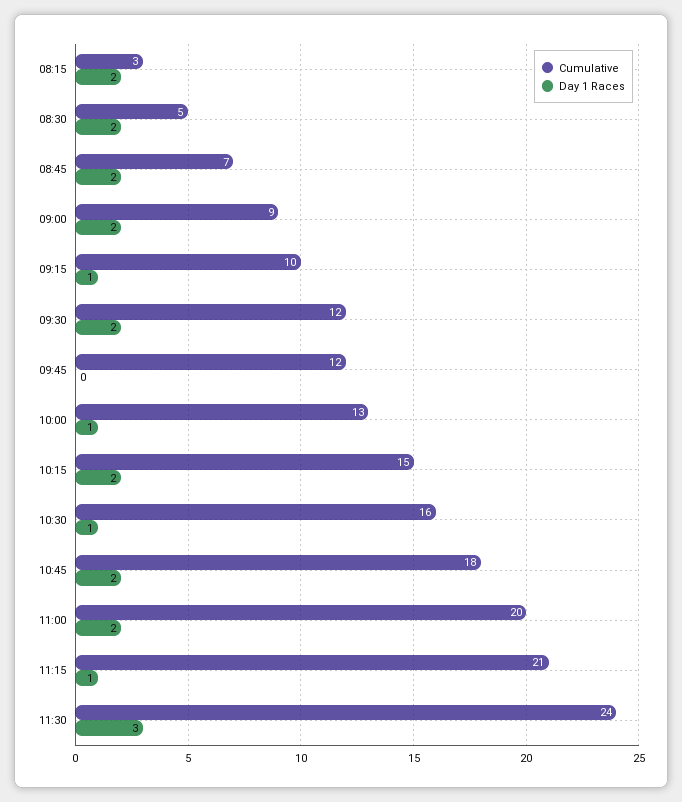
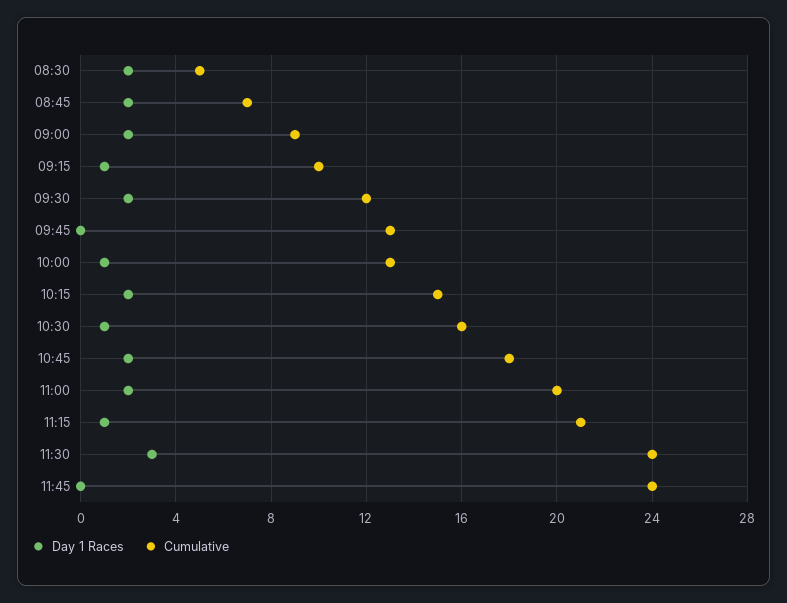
Cumulative, 08:15: 3 -> none
Day 1 Races, 08:15: 2 -> none
Cumulative, 09:45: 12 -> 13
Day 1 Races, 11:45: none -> 0
Cumulative, 11:45: none -> 24

